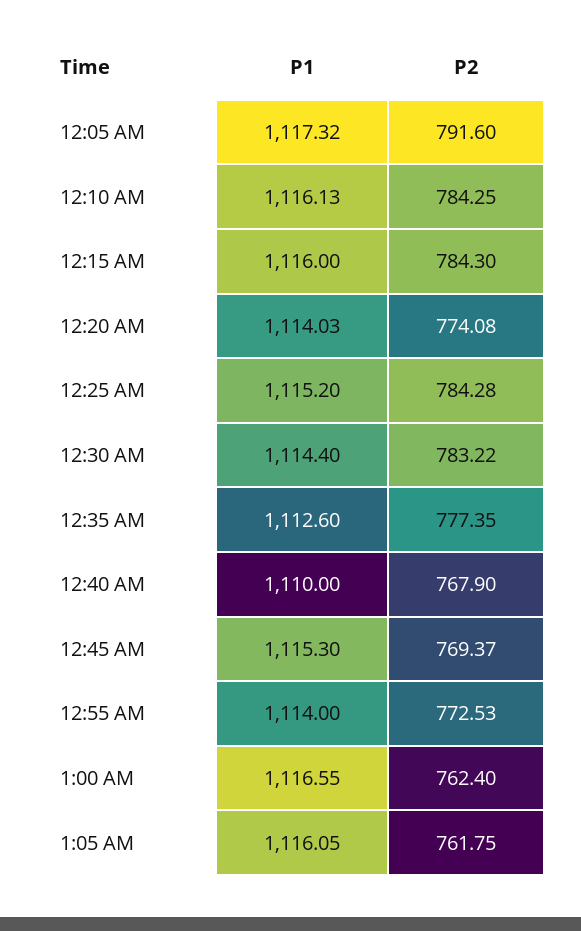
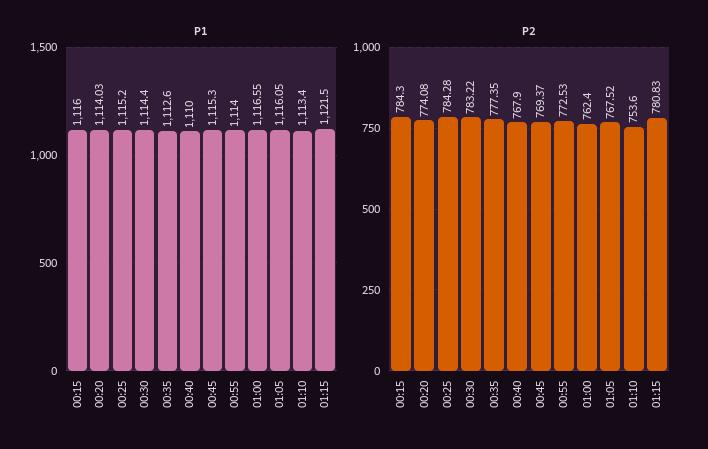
P1, 12:05 AM: 1117.32 -> none
P2, 12:05 AM: 791.6 -> none
P1, 12:10 AM: 1116.13 -> none
P2, 12:10 AM: 784.25 -> none
P2, 1:05 AM: 761.75 -> 767.52
P1, 01:10: none -> 1113.4
P1, 01:15: none -> 1121.5
P2, 01:10: none -> 753.6
P2, 01:15: none -> 780.83

